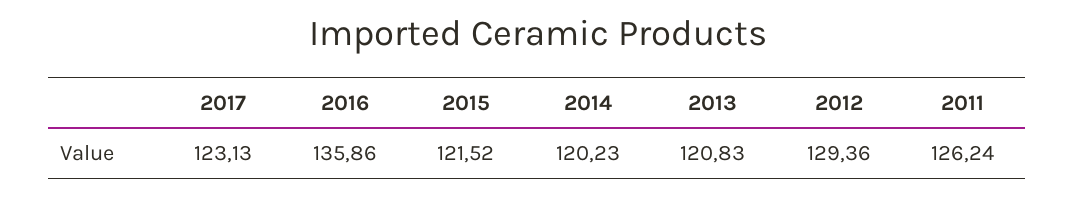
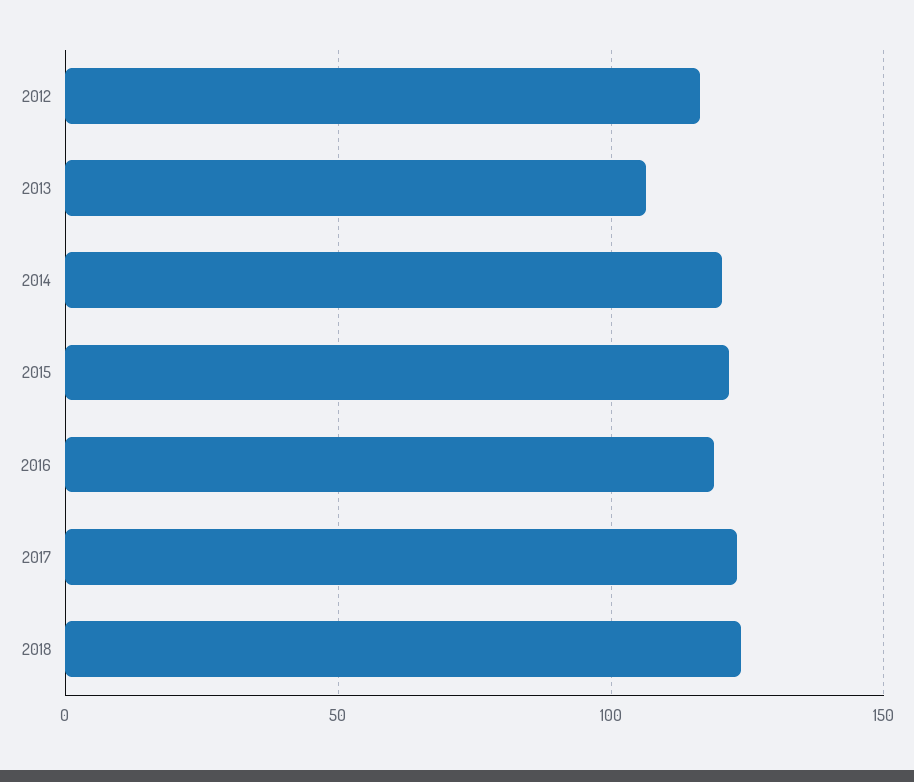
2016: 135.86 -> 120
2013: 120.83 -> 105
2012: 129.36 -> 115
2011: 126.24 -> none
2018: none -> 125

